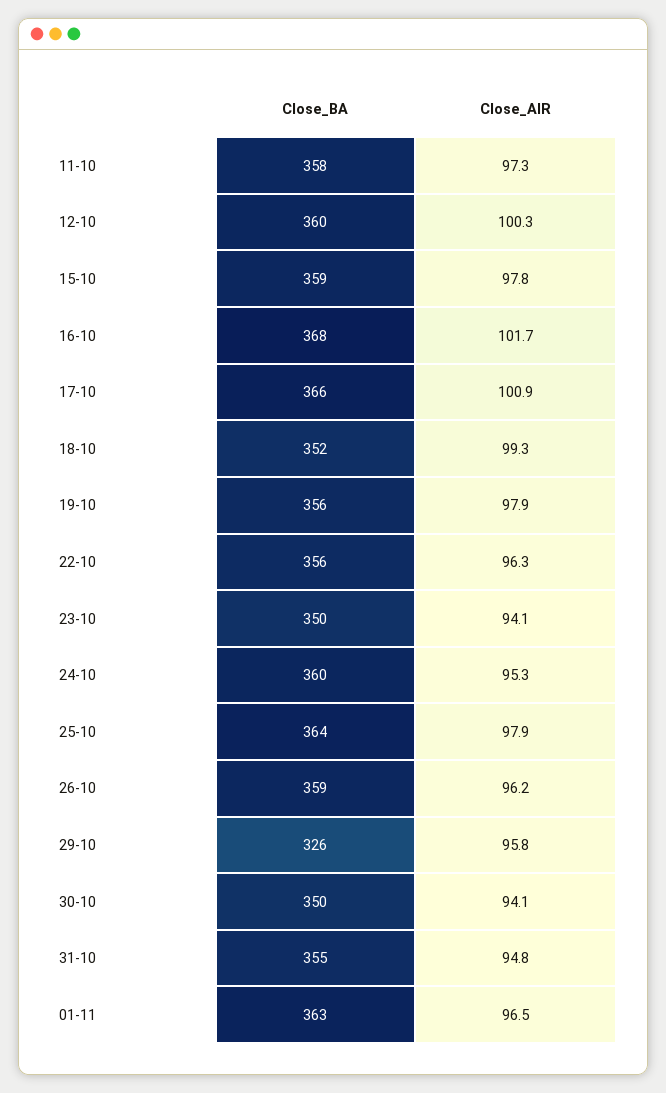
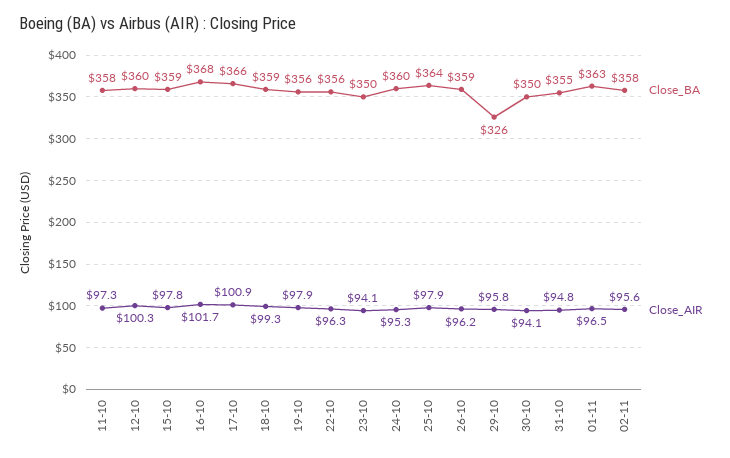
Close_BA, 18-10: 352 -> 359
Close_BA, 02-11: none -> 358
Close_AIR, 02-11: none -> 95.6

